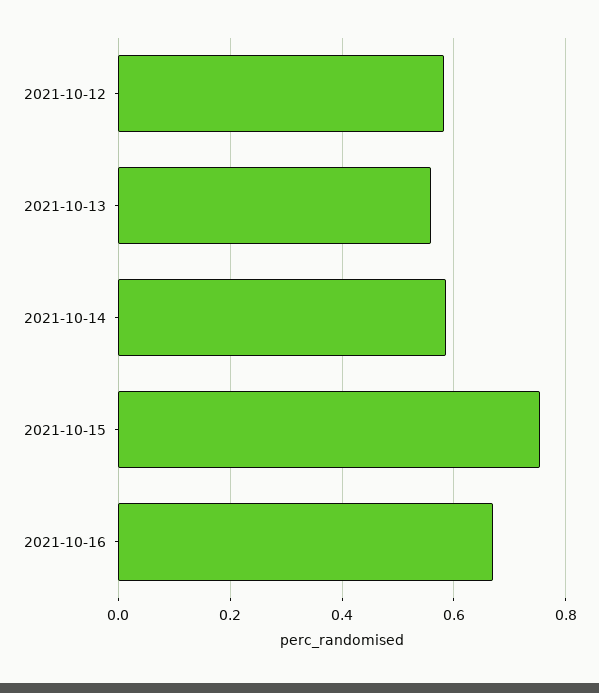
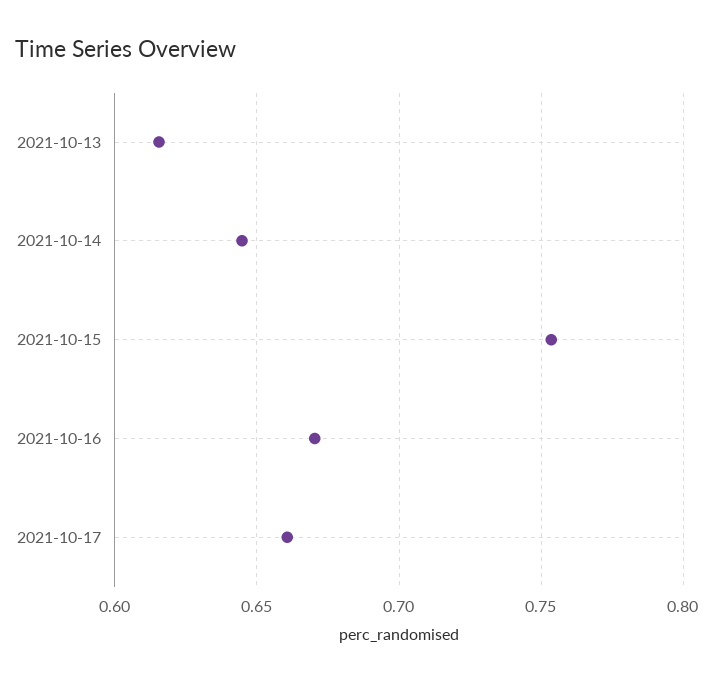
2021-10-12: 0.58 -> none
2021-10-13: 0.56 -> 0.615
2021-10-14: 0.58 -> 0.645
2021-10-17: none -> 0.66

